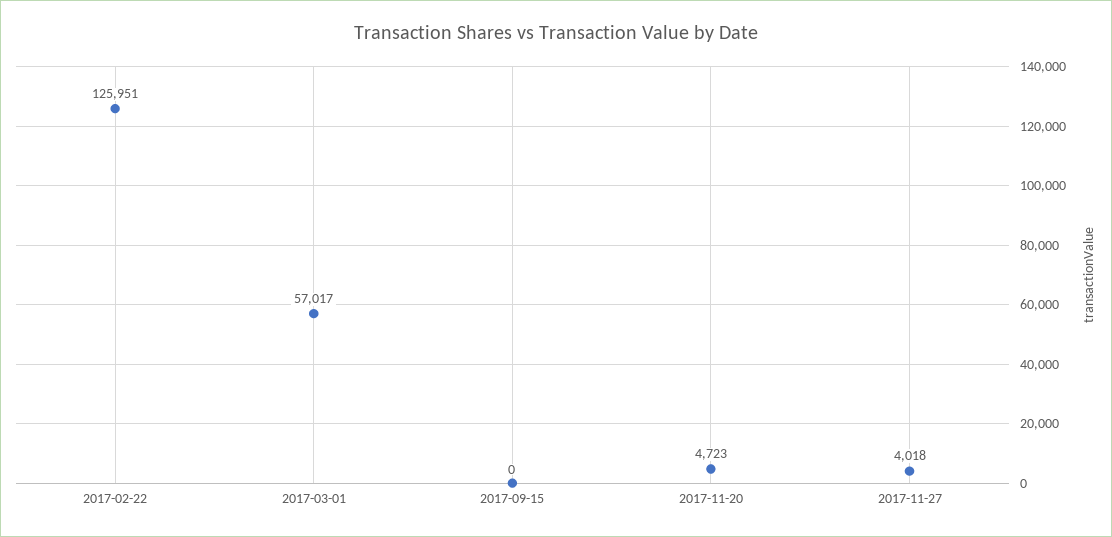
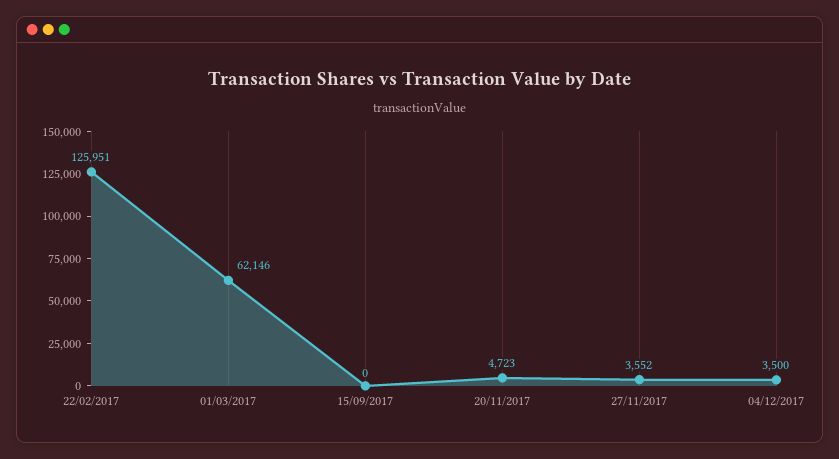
2017-03-01: 57017 -> 62146
2017-11-27: 4018 -> 3552
04/12/2017: none -> 3500

